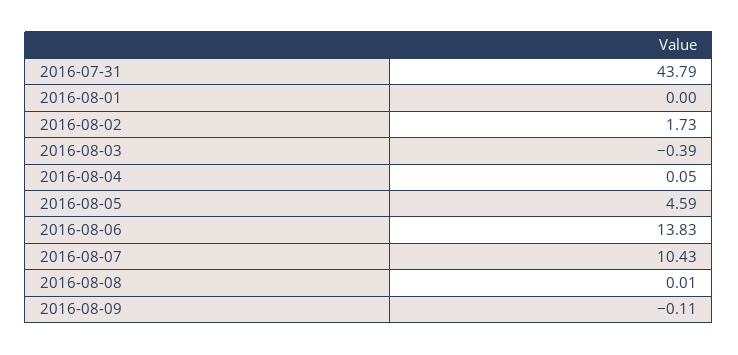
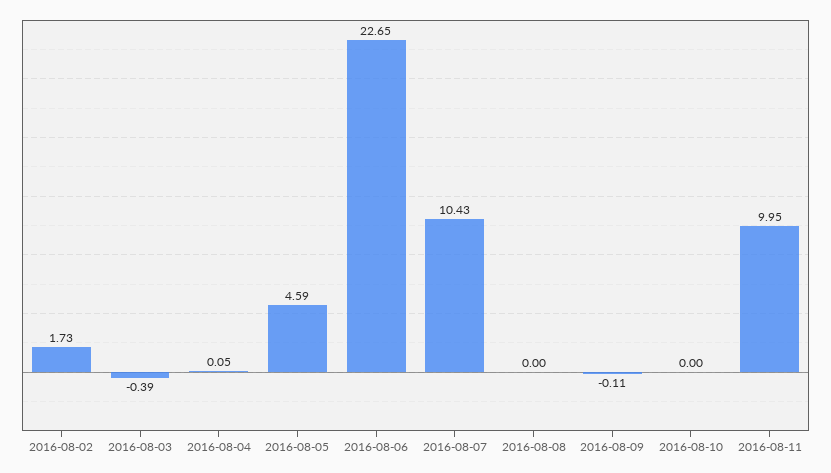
2016-07-31: 43.79 -> none
2016-08-01: 0 -> none
2016-08-06: 13.83 -> 22.65
2016-08-08: 0.01 -> 0
2016-08-10: none -> 0
2016-08-11: none -> 9.95

